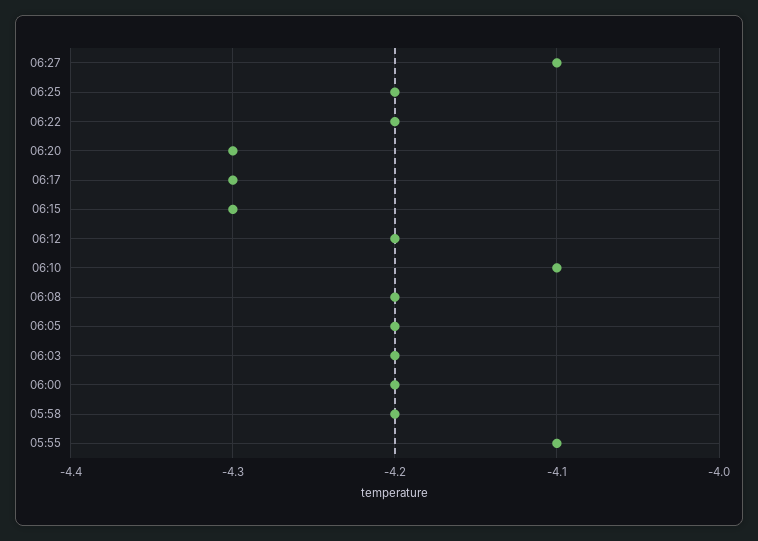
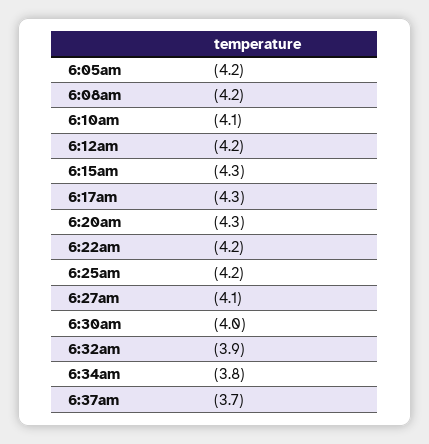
06:03: -4.2 -> none
06:00: -4.2 -> none
05:58: -4.2 -> none
05:55: -4.1 -> none
6:30am: none -> -4
6:32am: none -> -3.9
6:34am: none -> -3.8
6:37am: none -> -3.7

